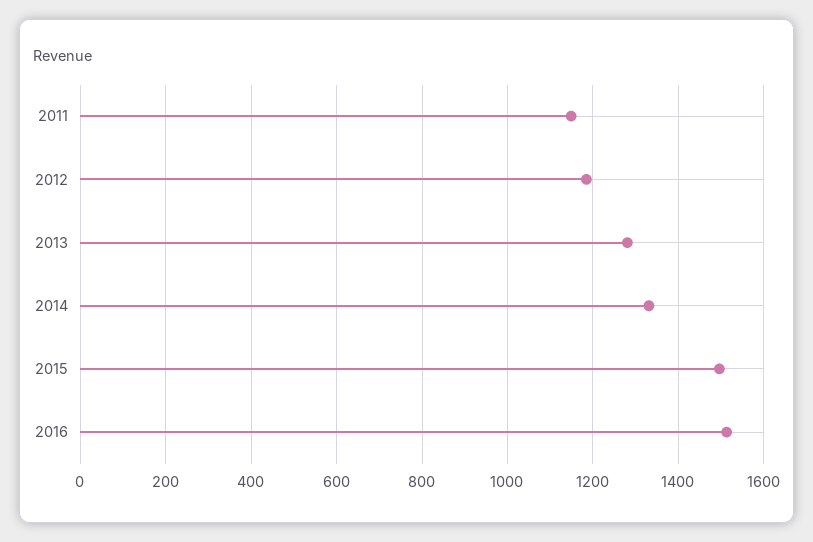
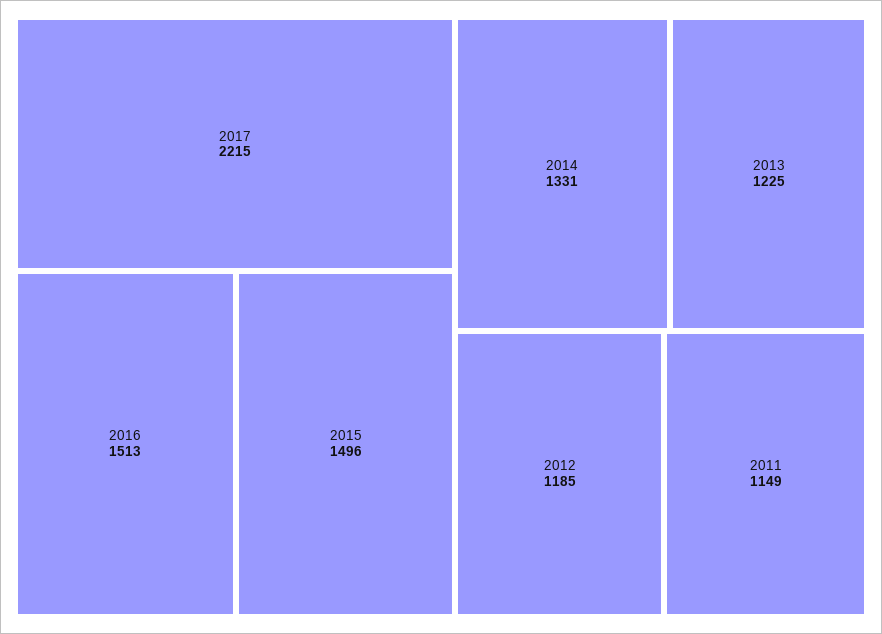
2013: 1280 -> 1225
2017: none -> 2215

